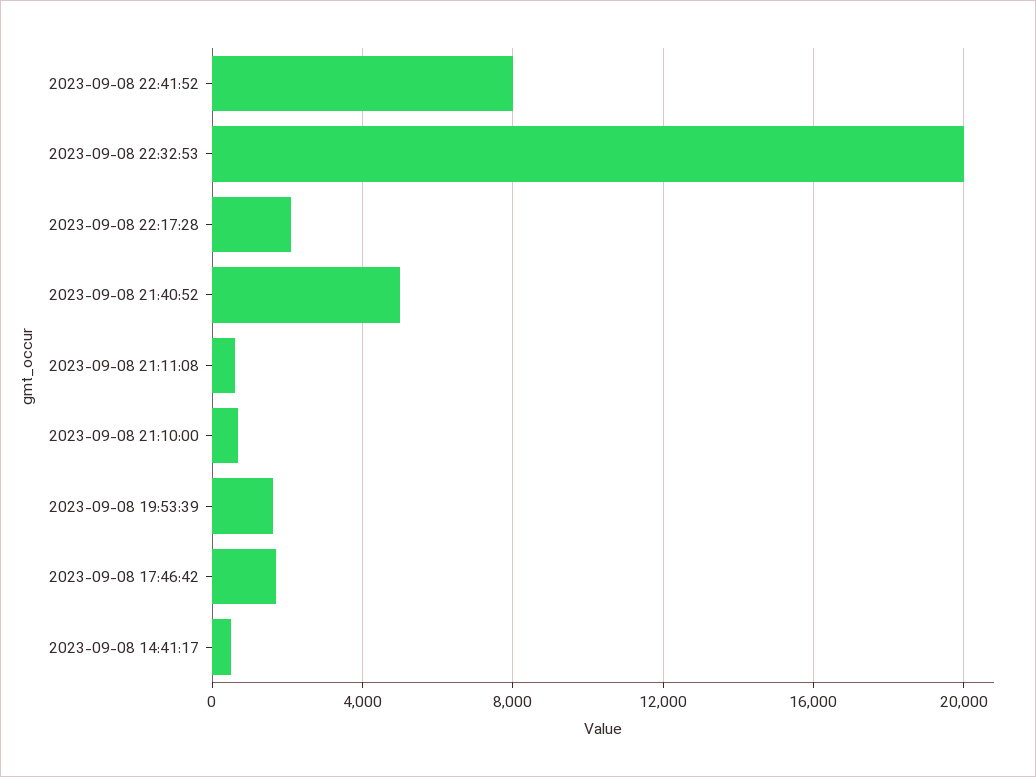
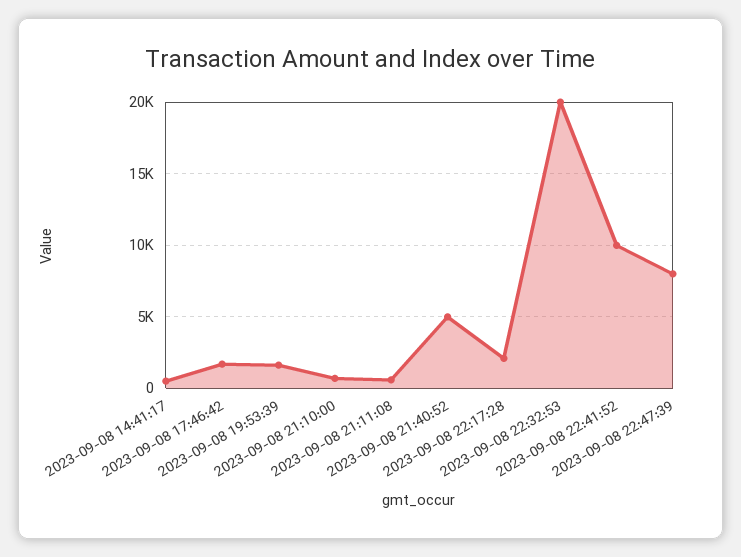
2023-09-08 22:41:52: 8000 -> 10000
2023-09-08 22:47:39: none -> 8000

